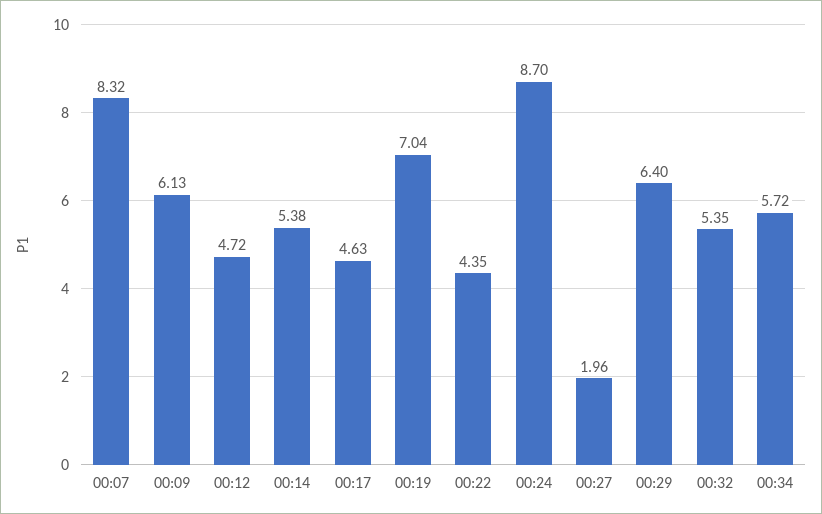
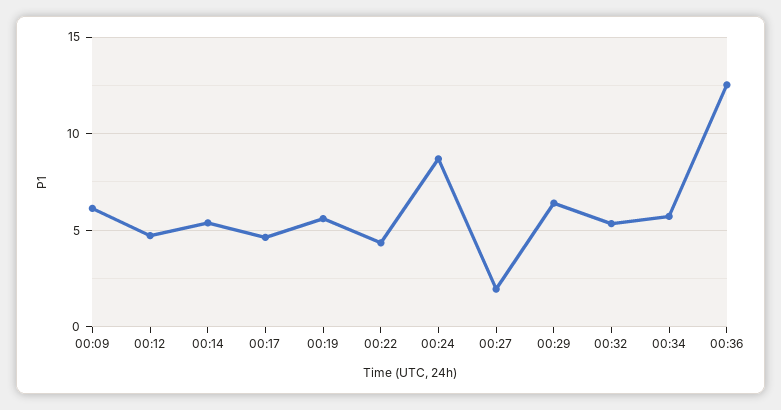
00:07: 8.32 -> none
00:19: 7.04 -> 5.5
00:36: none -> 12.5

